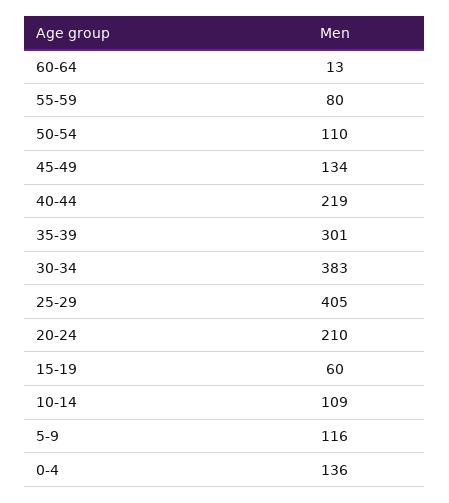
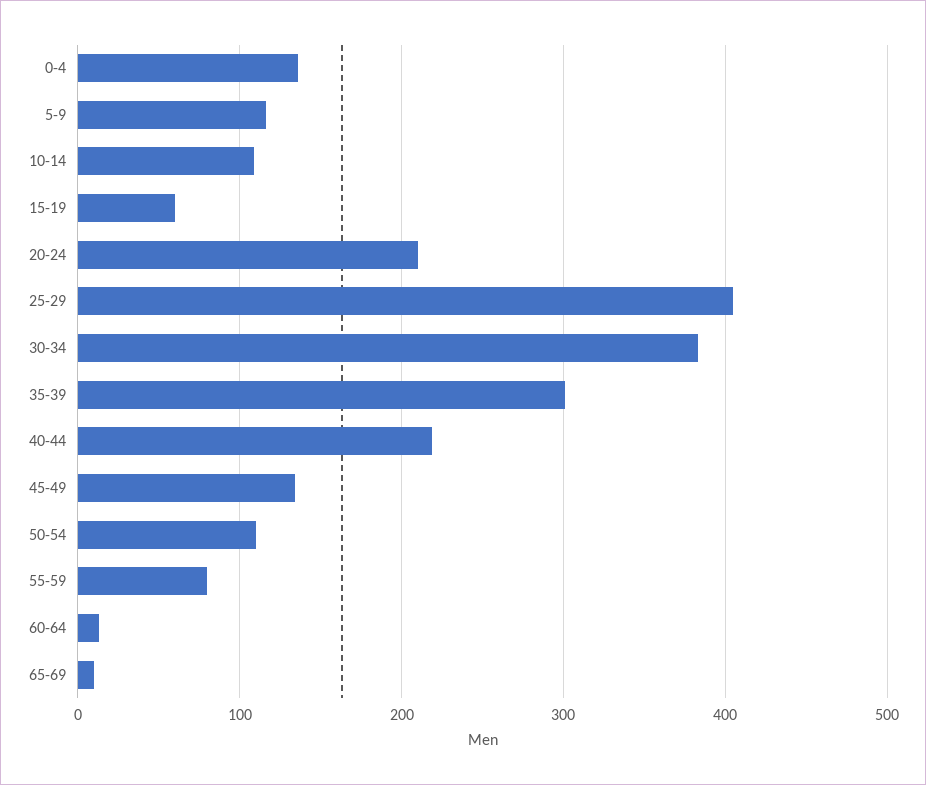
65-69: none -> 10

